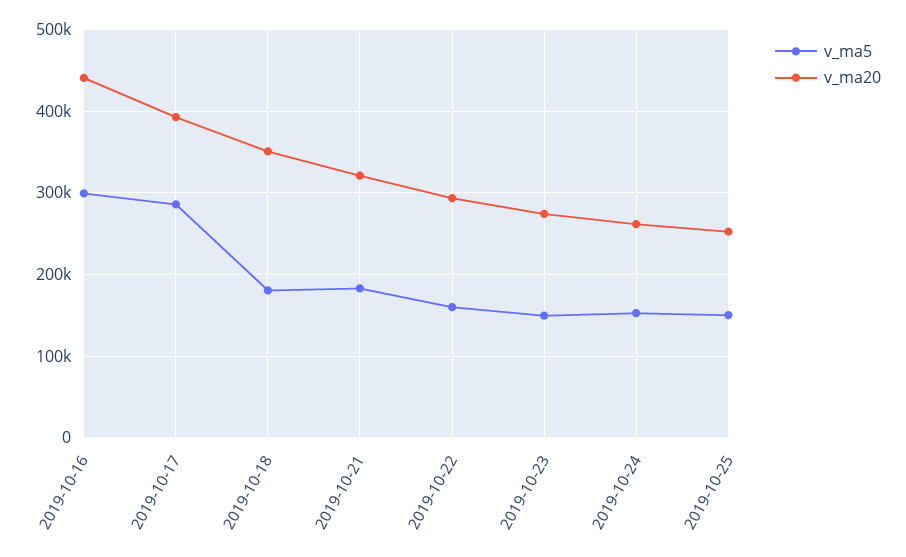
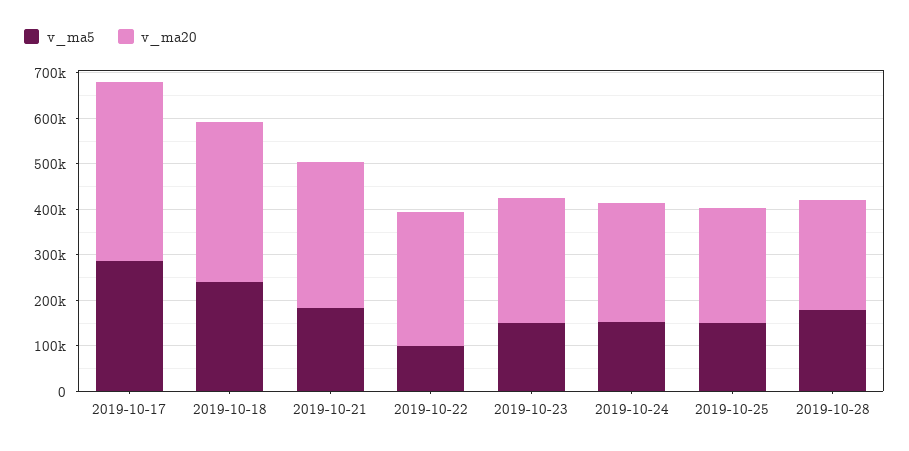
v_ma5, 2019-10-16: 300000 -> none
v_ma20, 2019-10-16: 440000 -> none
v_ma5, 2019-10-18: 180000 -> 240000
v_ma5, 2019-10-22: 160000 -> 100000
v_ma5, 2019-10-28: none -> 180000
v_ma20, 2019-10-28: none -> 240000

